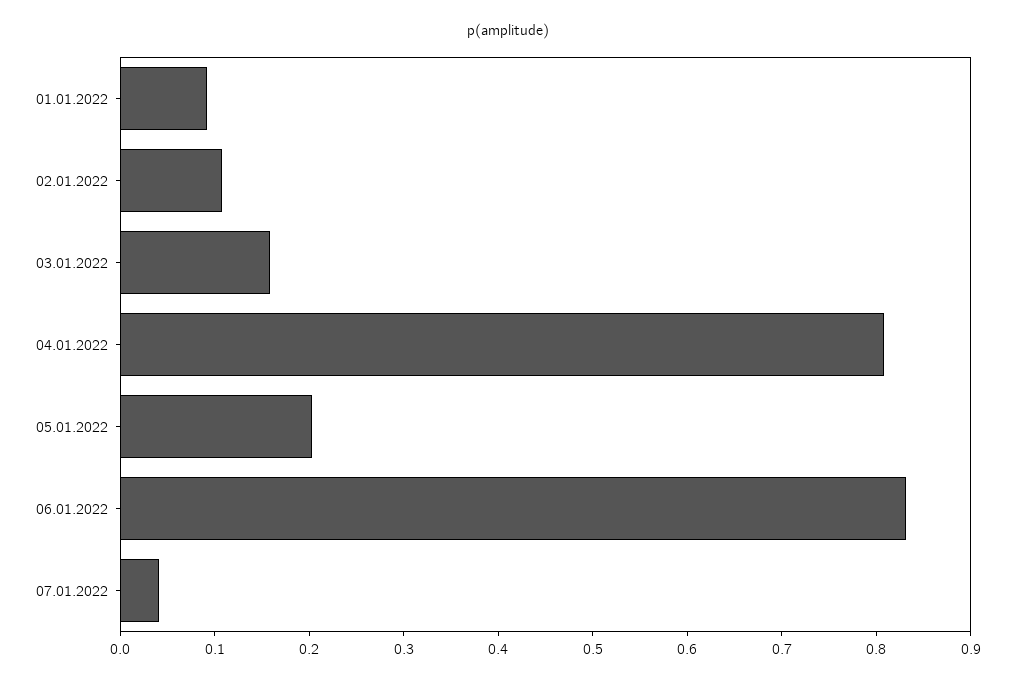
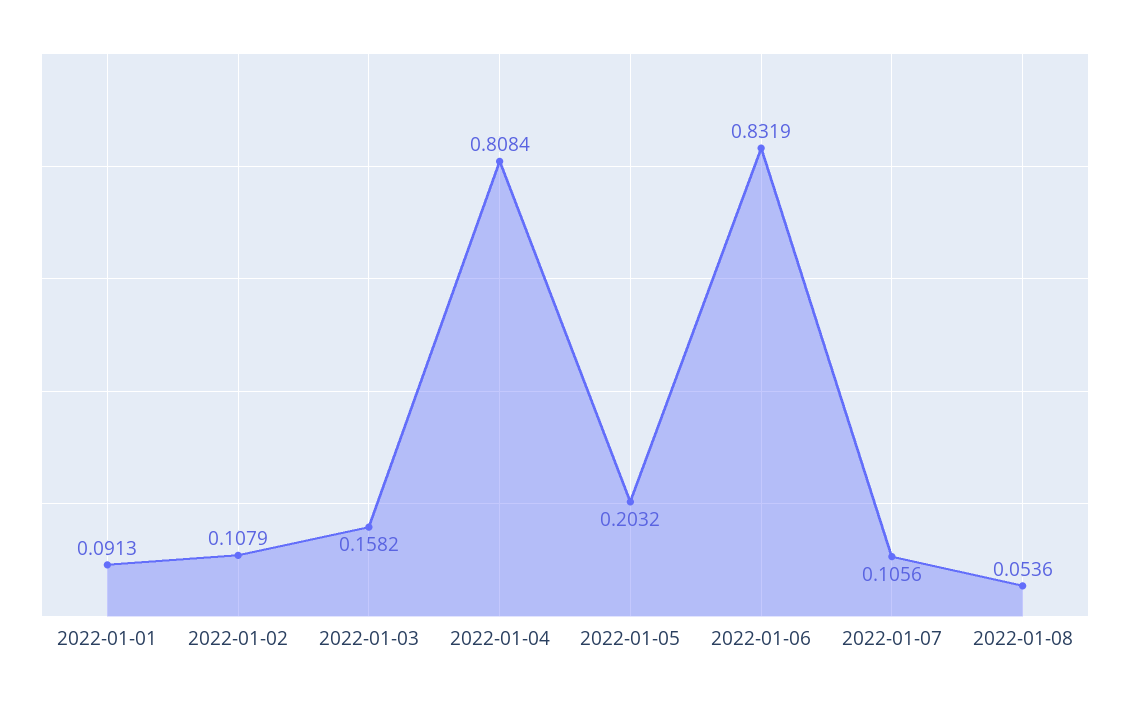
07.01.2022: 0.04 -> 0.1056
2022-01-08: none -> 0.0536

